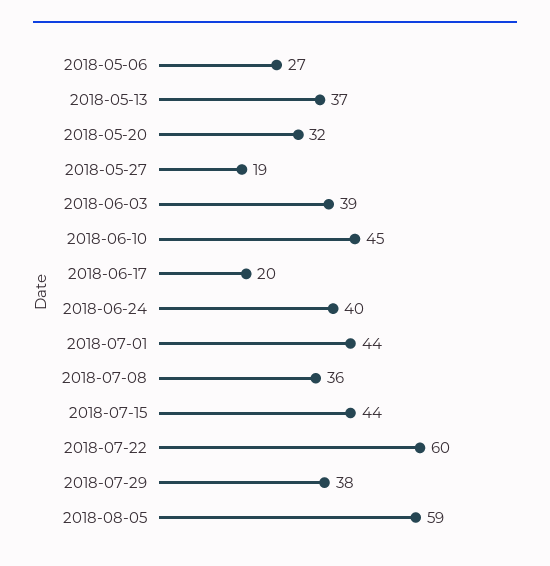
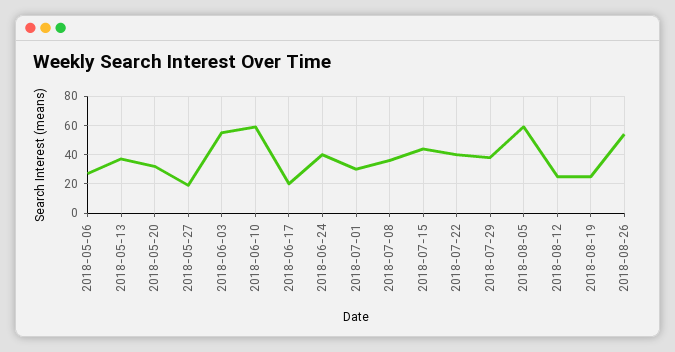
2018-06-03: 39 -> 55
2018-06-10: 45 -> 60
2018-07-01: 44 -> 30
2018-07-22: 60 -> 40
2018-08-12: none -> 25
2018-08-19: none -> 25
2018-08-26: none -> 55

